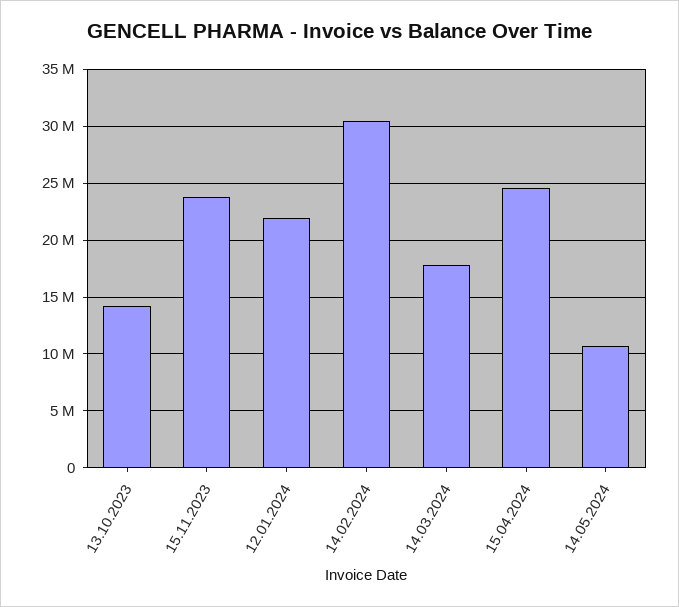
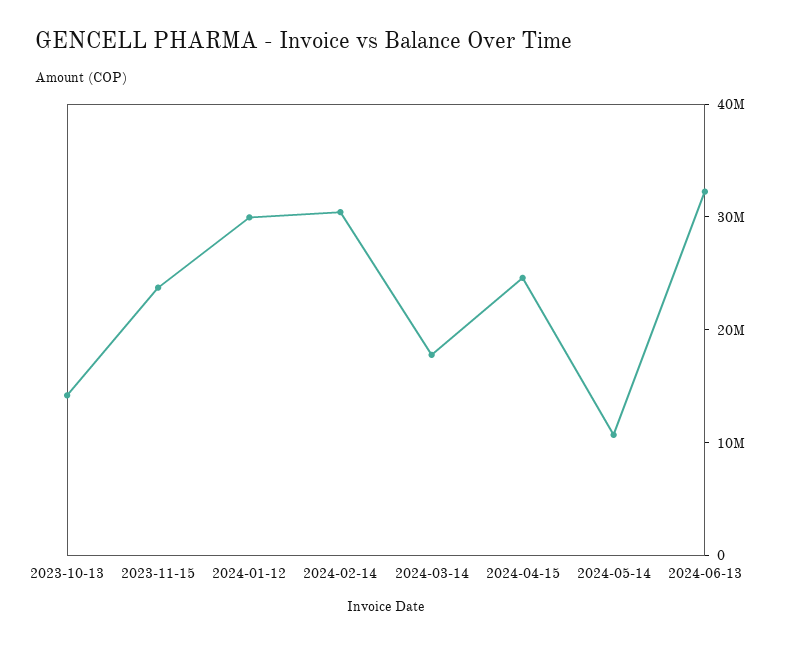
12.01.2024: 22000000 -> 30000000
2024-06-13: none -> 32000000

